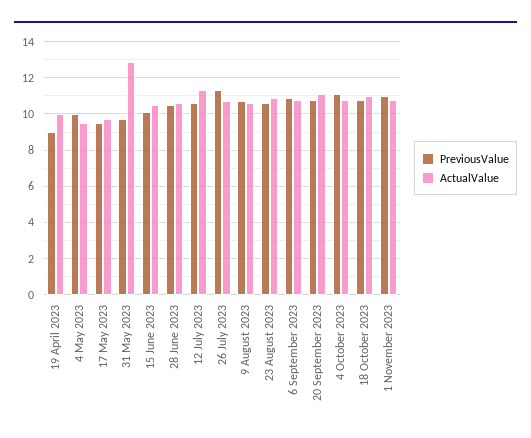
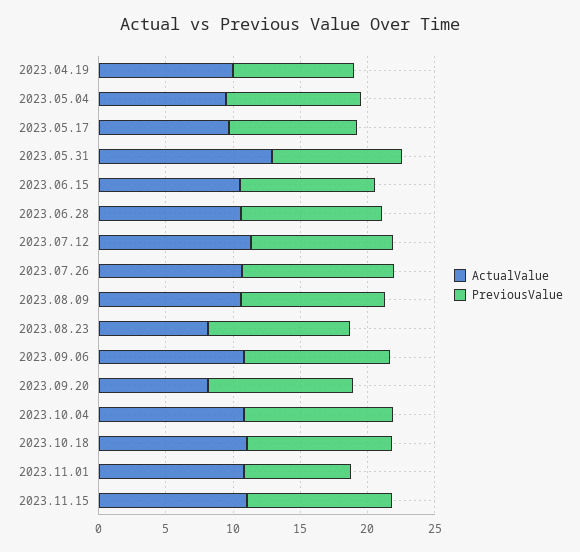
ActualValue, 23 August 2023: 11 -> 8
ActualValue, 20 September 2023: 11 -> 8
PreviousValue, 1 November 2023: 11 -> 8
ActualValue, 2023.11.15: none -> 11
PreviousValue, 2023.11.15: none -> 11

